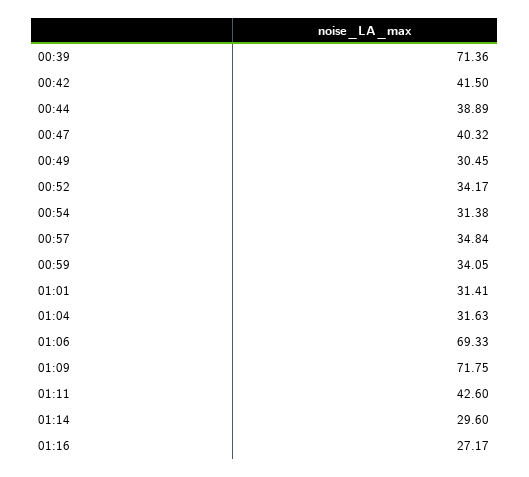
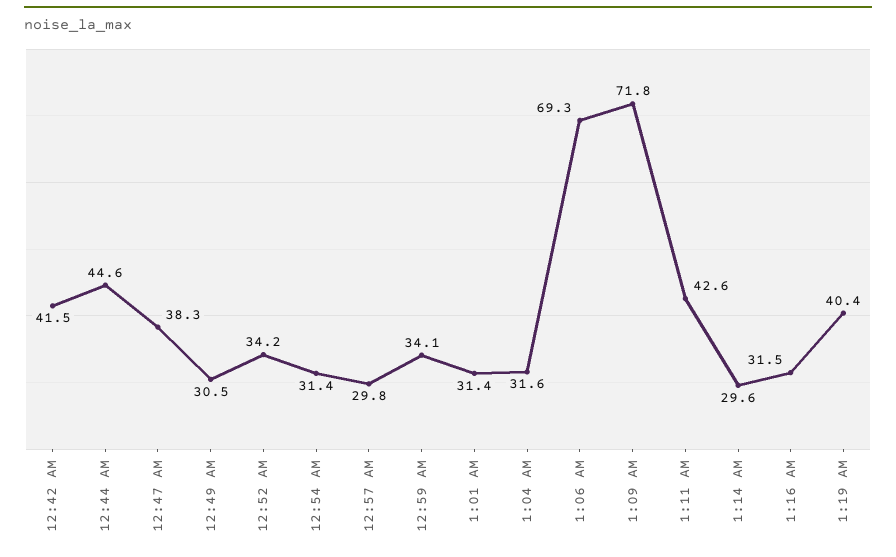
00:39: 71.36 -> none
00:44: 38.89 -> 44.6
00:47: 40.32 -> 38.3
00:57: 34.84 -> 29.8
01:16: 27.17 -> 31.5
1:19 AM: none -> 40.4

